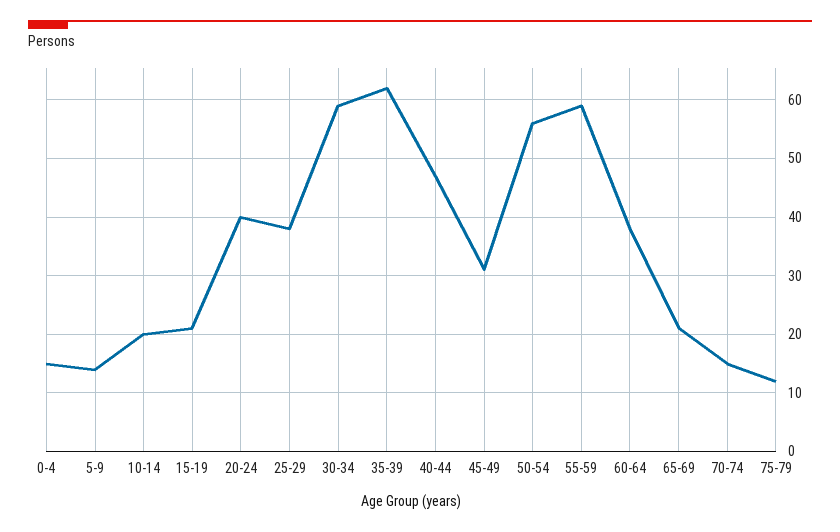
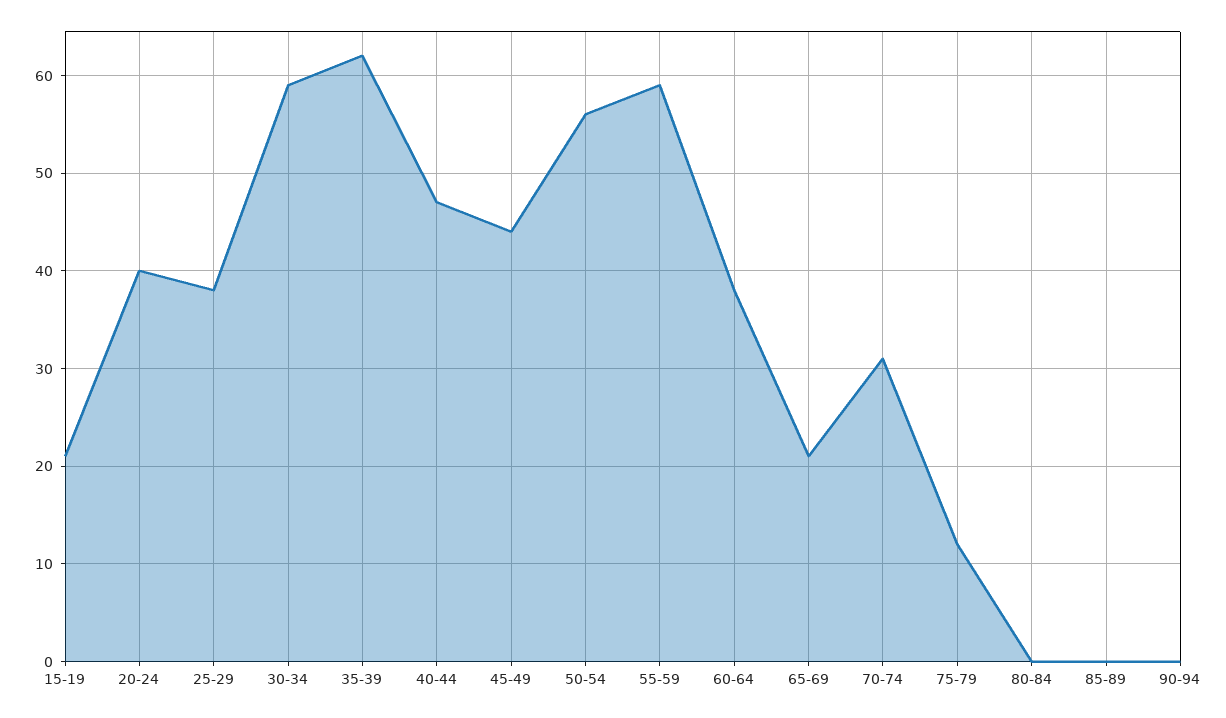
0-4: 15 -> none
5-9: 15 -> none
10-14: 20 -> none
45-49: 30 -> 44
70-74: 15 -> 31
80-84: none -> 0
85-89: none -> 0
90-94: none -> 0

